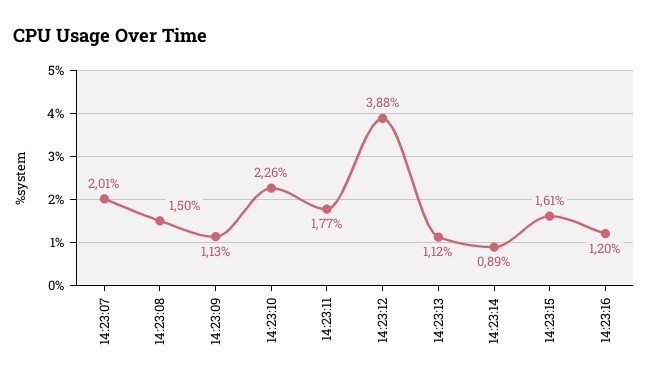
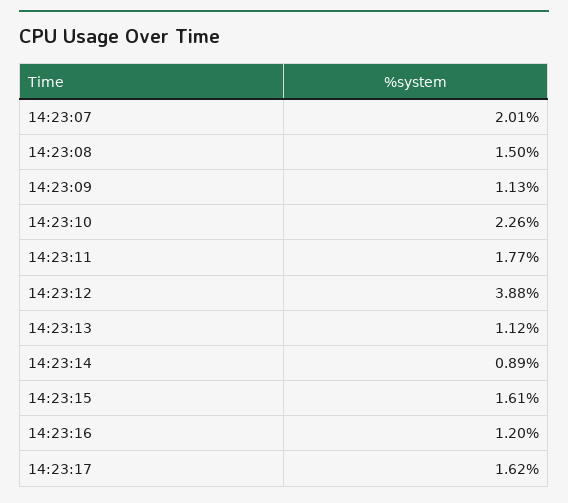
14:23:17: none -> 1.62

